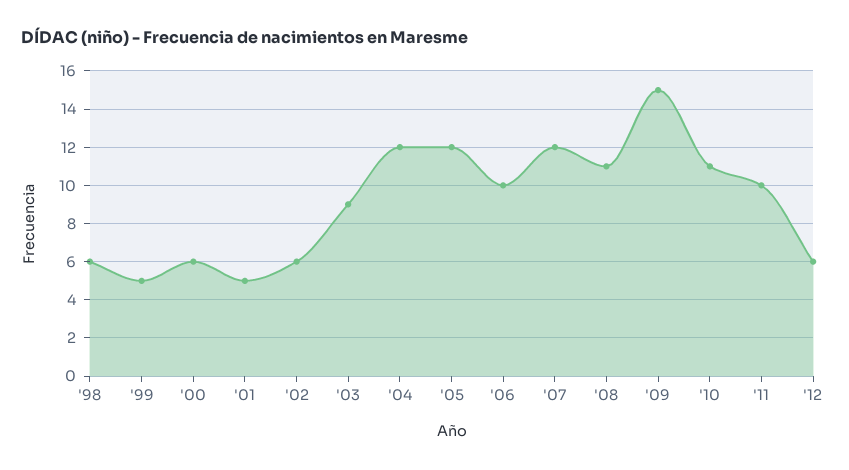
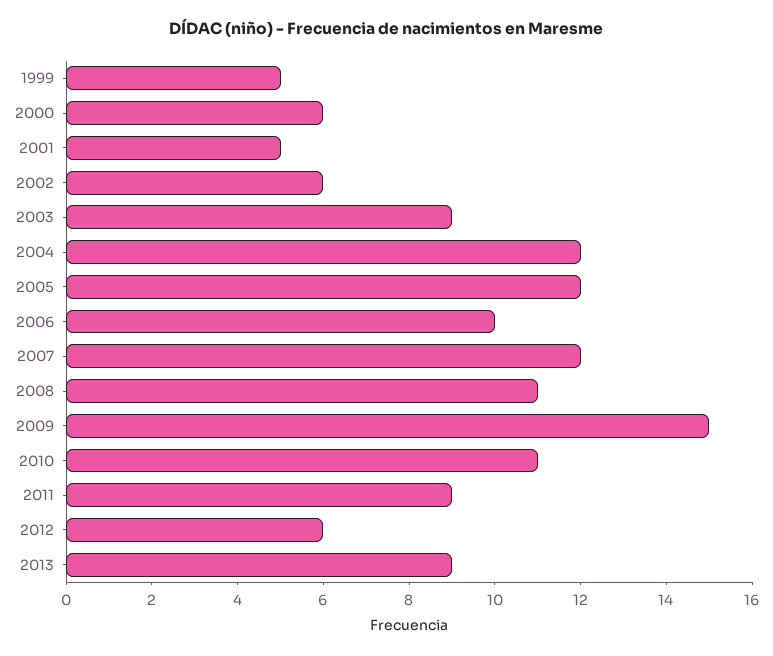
'98: 6 -> none
'11: 10 -> 9
2013: none -> 9

